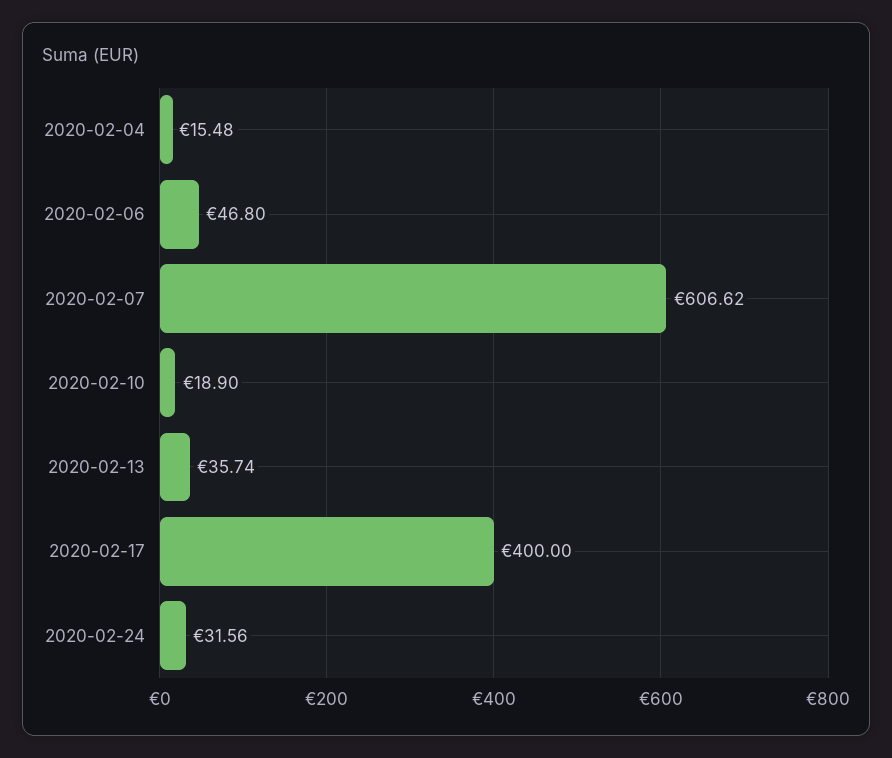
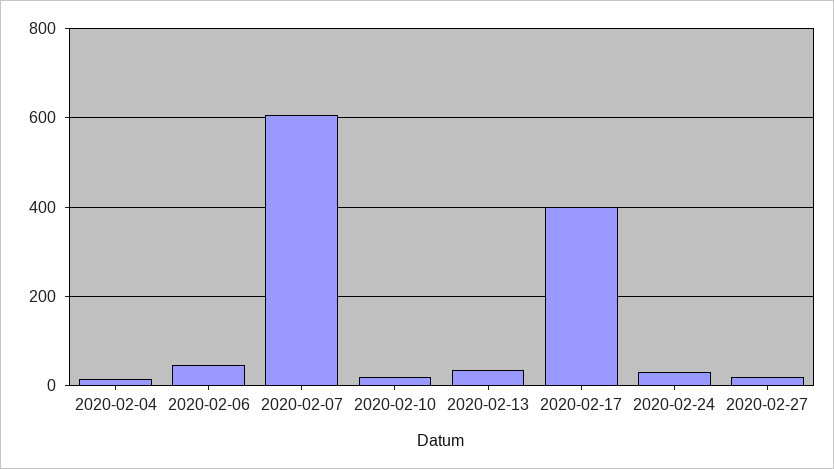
2020-02-27: none -> 20

